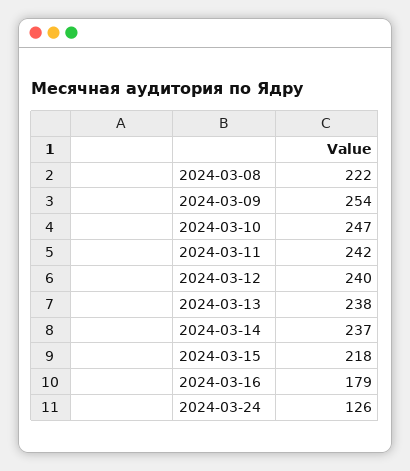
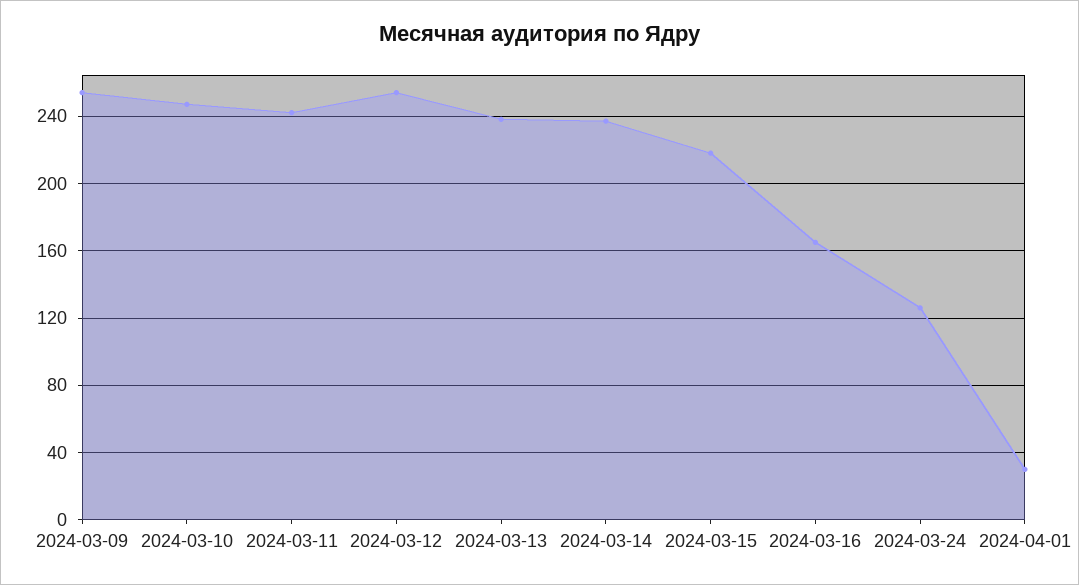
2024-03-08: 222 -> none
2024-03-12: 240 -> 255
2024-03-16: 179 -> 165
2024-04-01: none -> 30

